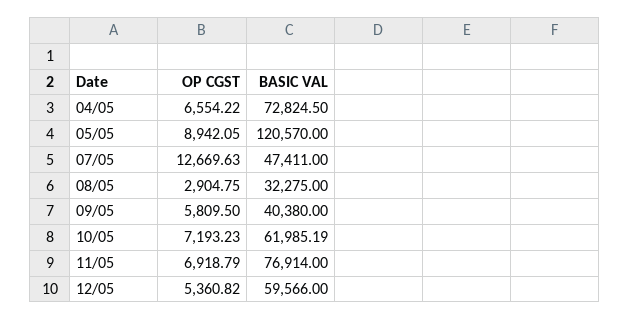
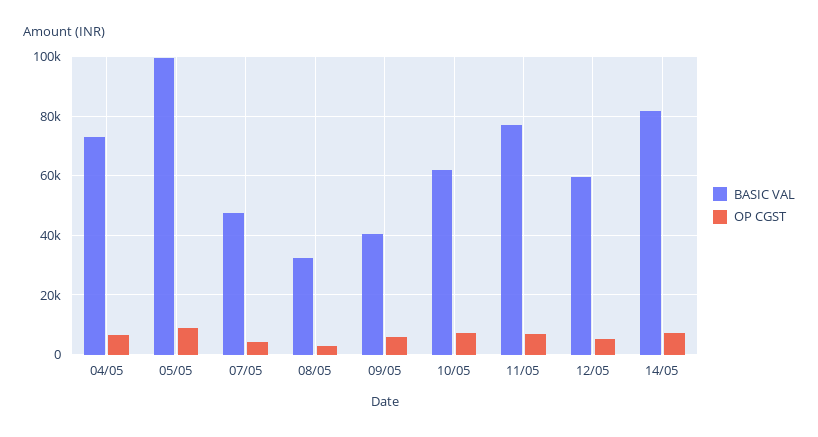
BASIC VAL, 05/05: 120570 -> 100000
OP CGST, 07/05: 12669.63 -> 5000
BASIC VAL, 14/05: none -> 82500
OP CGST, 14/05: none -> 7500

